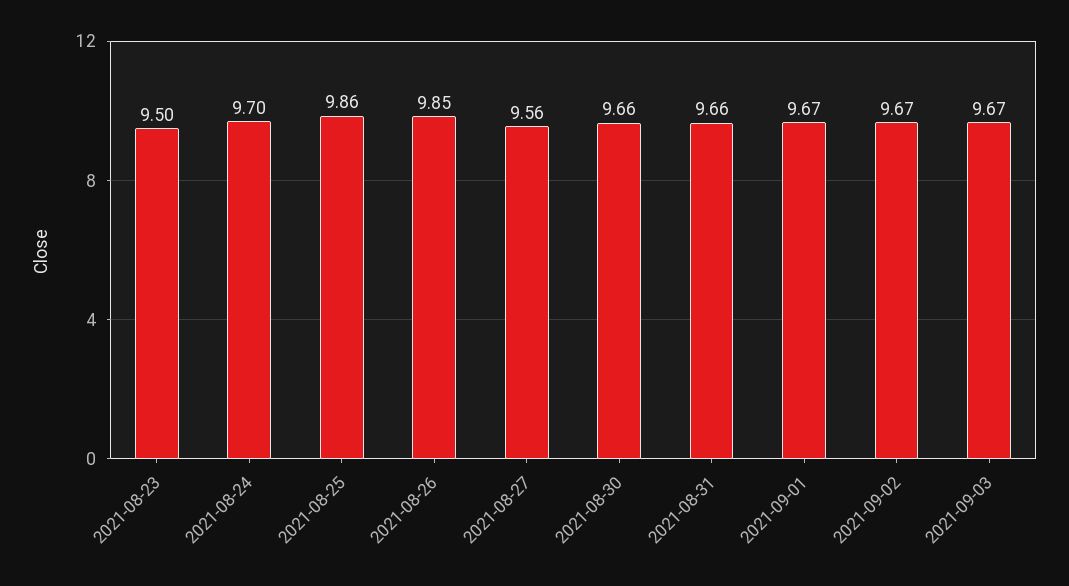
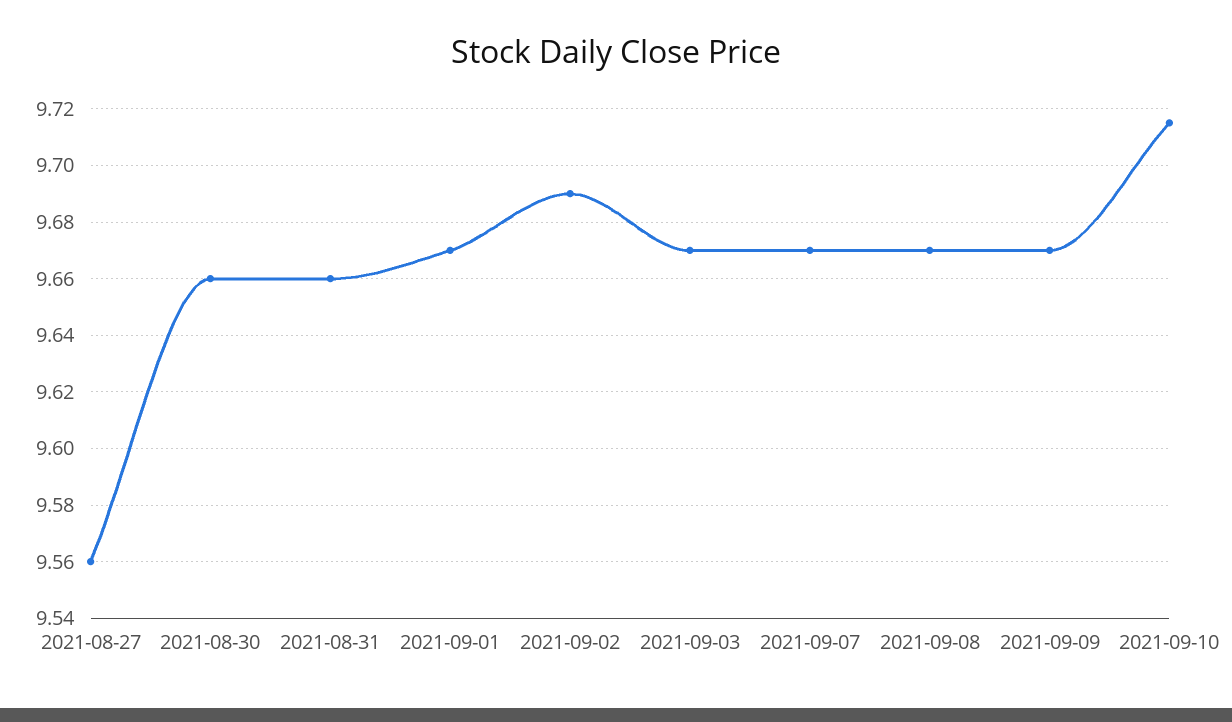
2021-08-23: 9.5 -> none
2021-08-24: 9.7 -> none
2021-08-25: 9.86 -> none
2021-08-26: 9.85 -> none
2021-09-02: 9.67 -> 9.69
2021-09-07: none -> 9.67
2021-09-08: none -> 9.67
2021-09-09: none -> 9.67
2021-09-10: none -> 9.715

